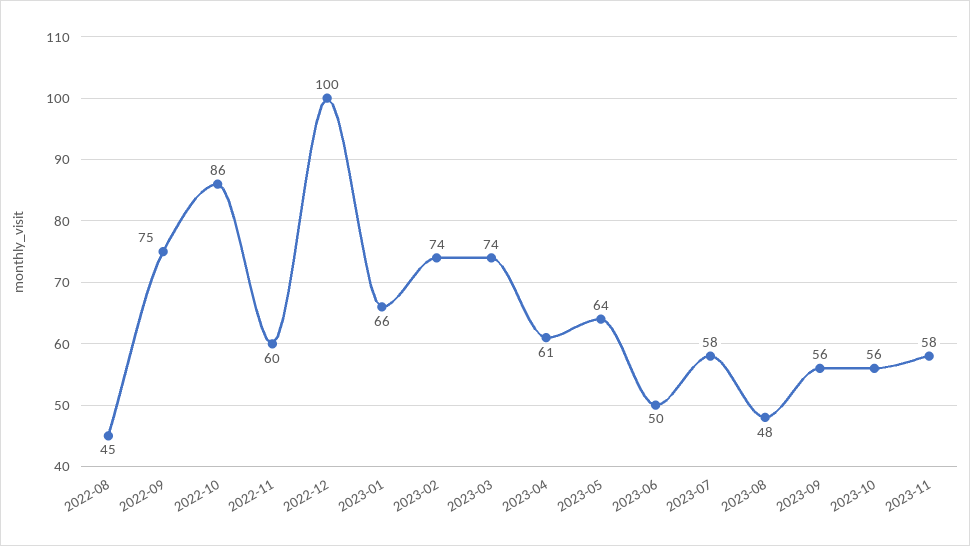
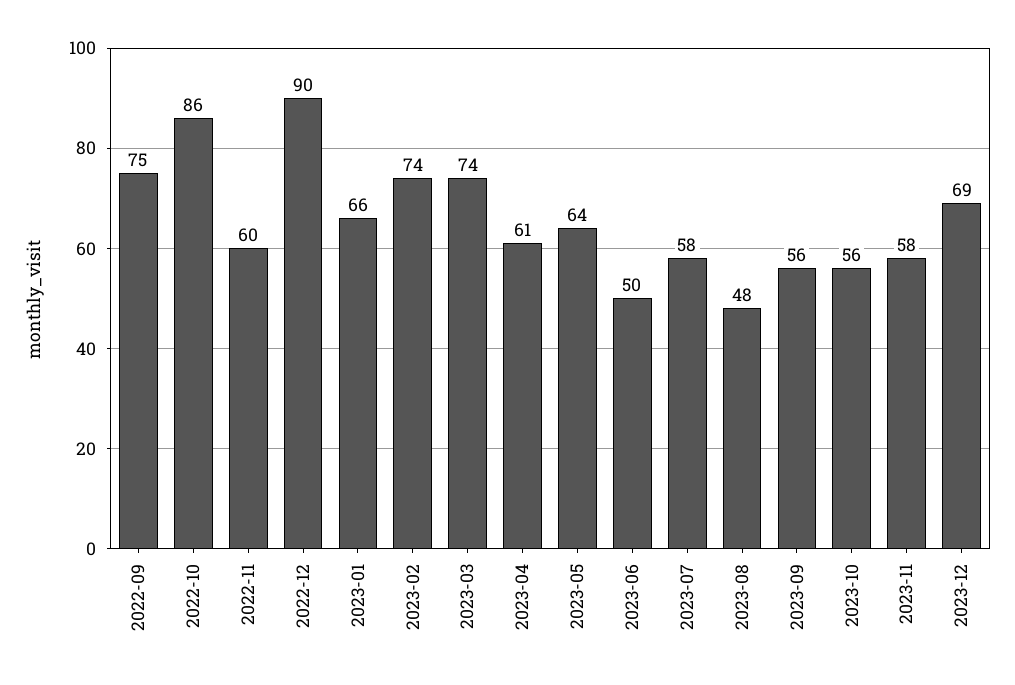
2022-08: 45 -> none
2022-12: 100 -> 90
2023-12: none -> 69

